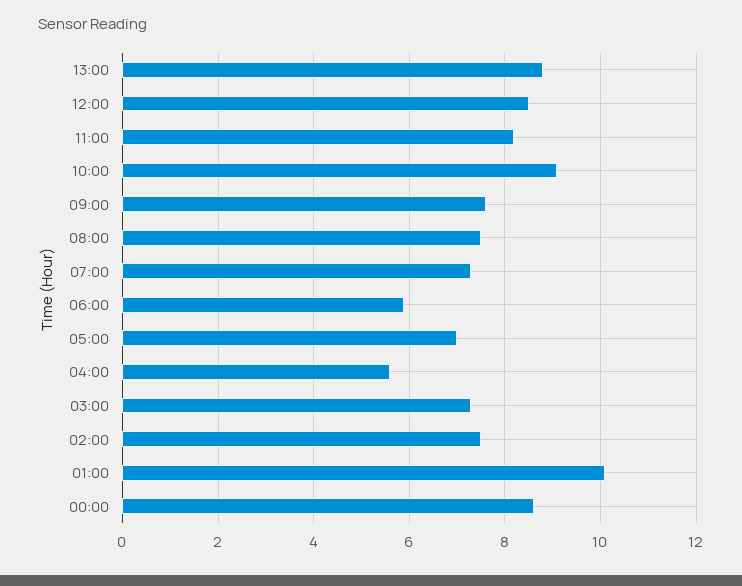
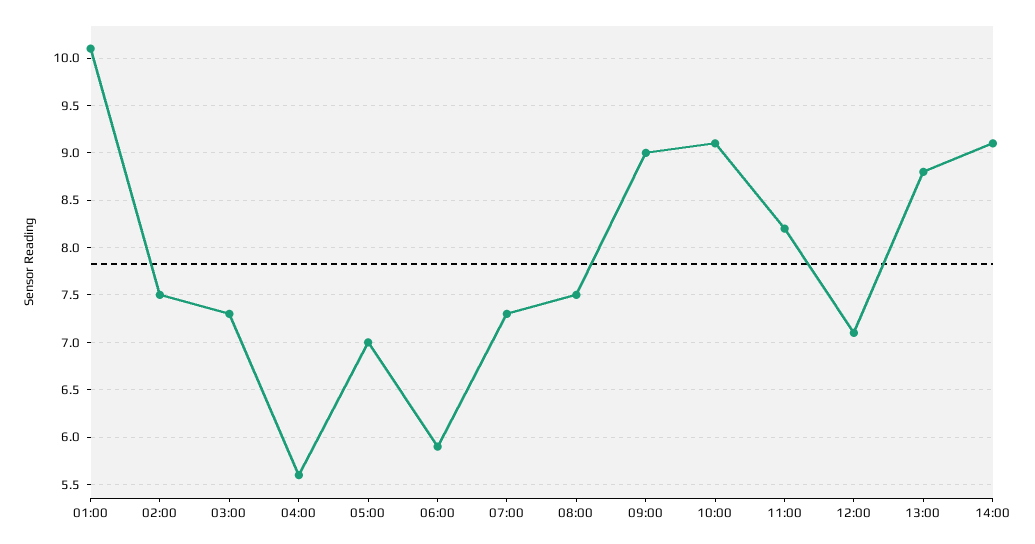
12:00: 8.5 -> 7.1
09:00: 7.5 -> 9
00:00: 8.5 -> none
14:00: none -> 9.1

